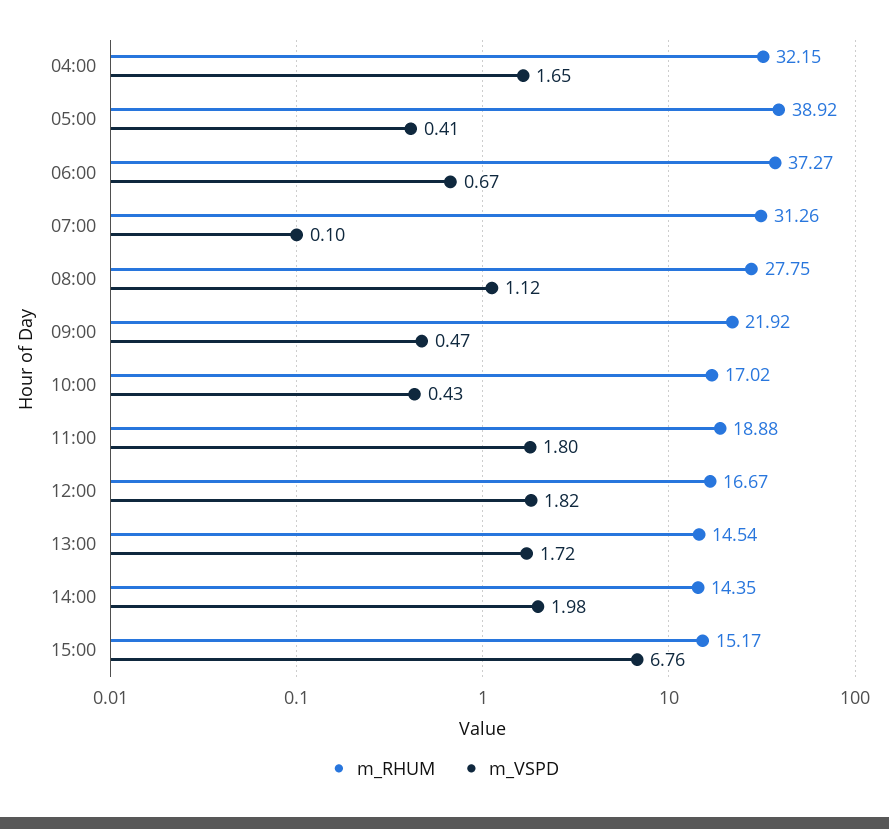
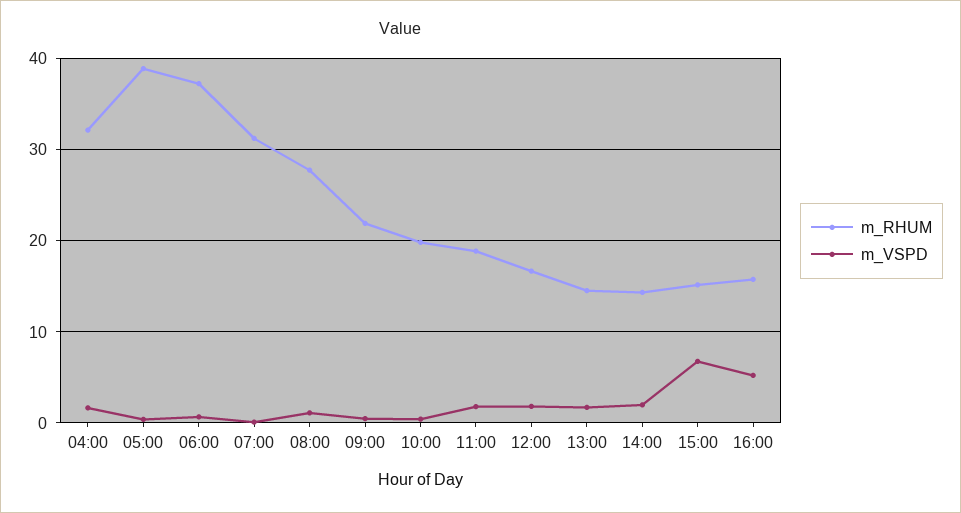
m_RHUM, 10:00: 17.02 -> 20
m_RHUM, 16:00: none -> 16
m_VSPD, 16:00: none -> 5

